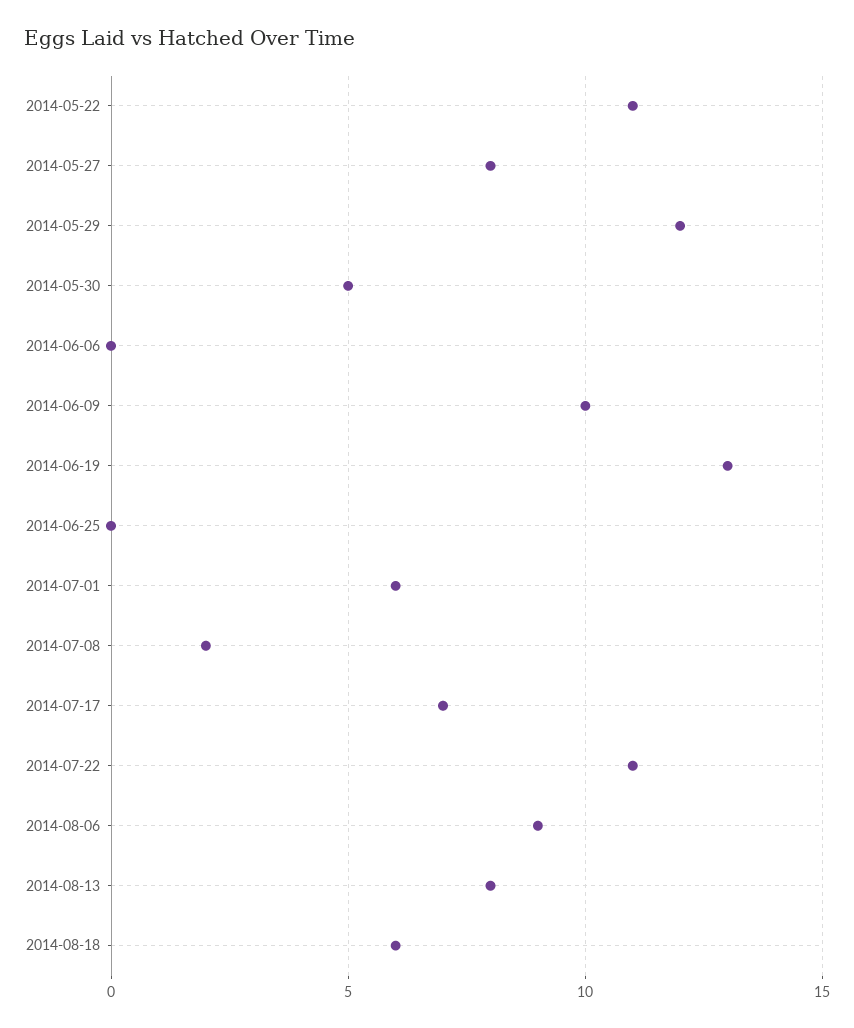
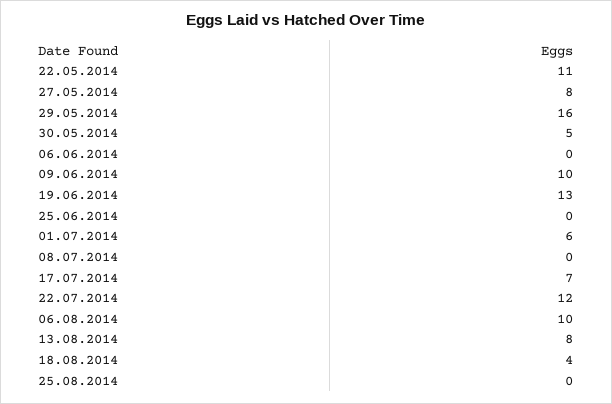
2014-05-29: 12 -> 16
2014-07-08: 2 -> 0
2014-07-22: 11 -> 12
2014-08-06: 9 -> 10
2014-08-18: 6 -> 4
25.08.2014: none -> 0

